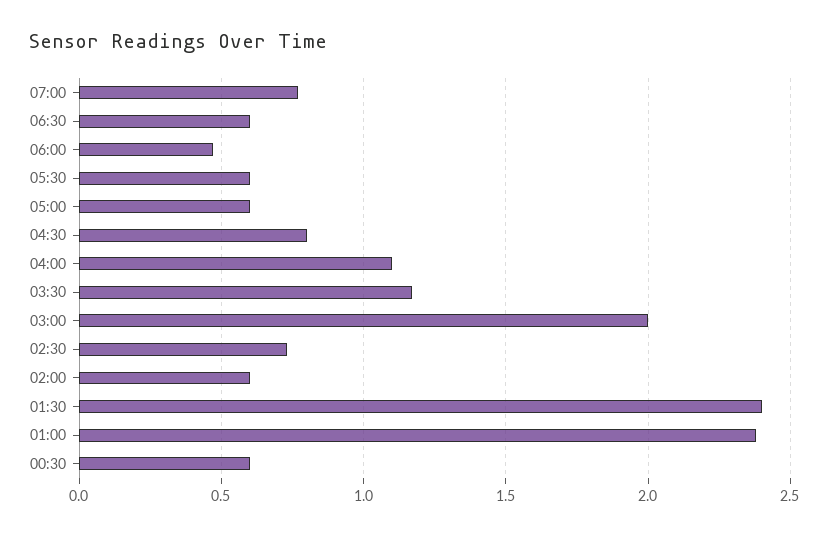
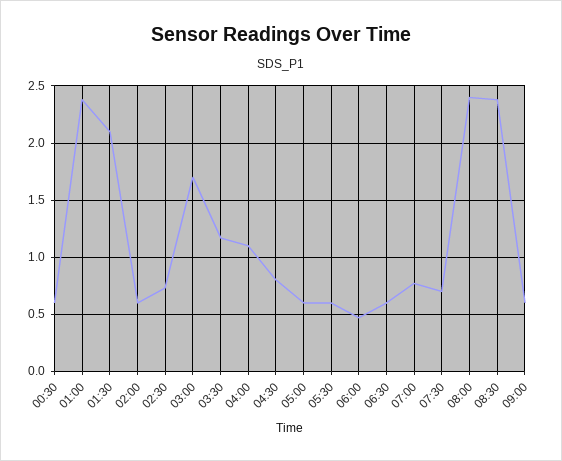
03:00: 2 -> 1.7
01:30: 2.4 -> 2.1
07:30: none -> 0.7
08:00: none -> 2.4
08:30: none -> 2.4
09:00: none -> 0.6

